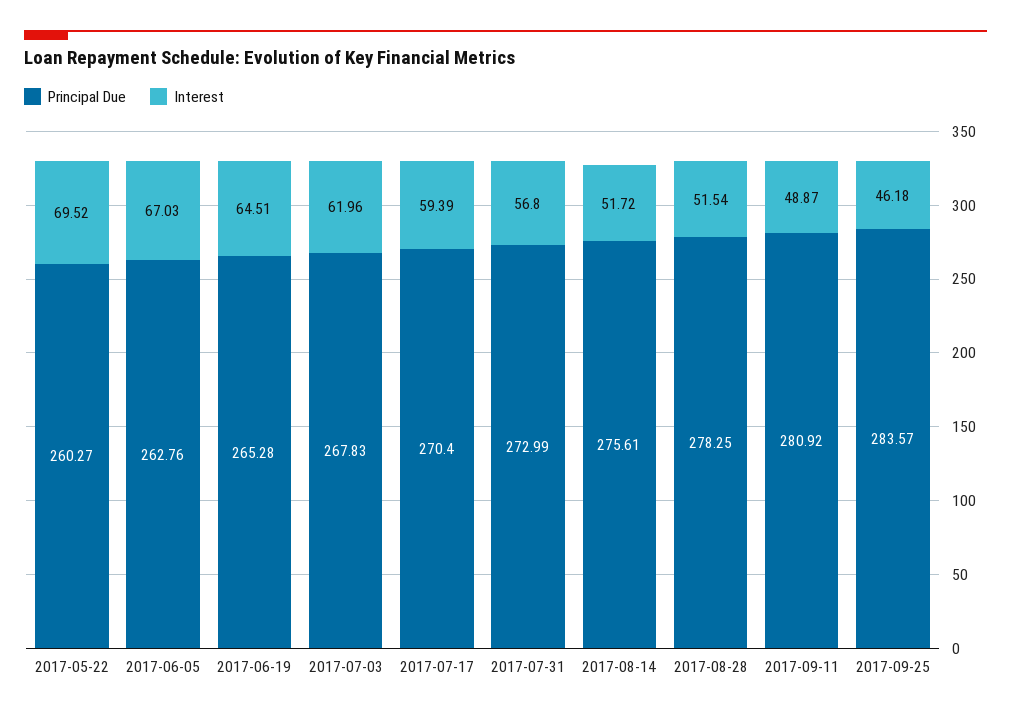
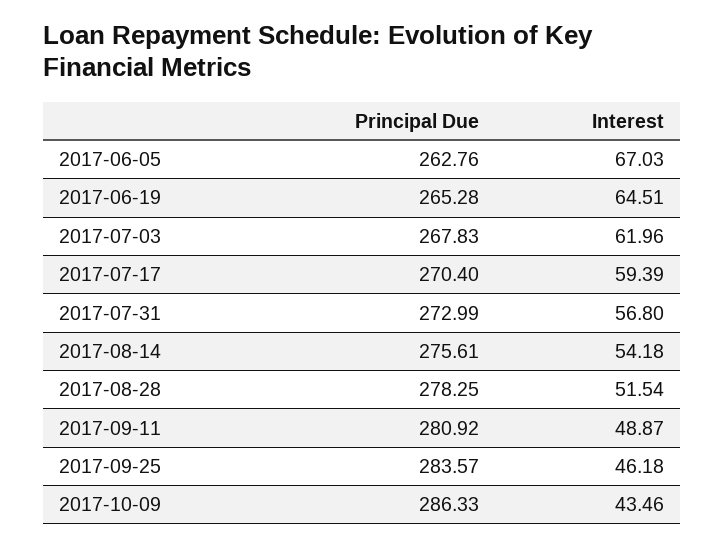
Principal Due, 2017-05-22: 260.27 -> none
Interest, 2017-05-22: 69.52 -> none
Interest, 2017-08-14: 51.72 -> 54.18
Principal Due, 2017-10-09: none -> 286.33
Interest, 2017-10-09: none -> 43.46

